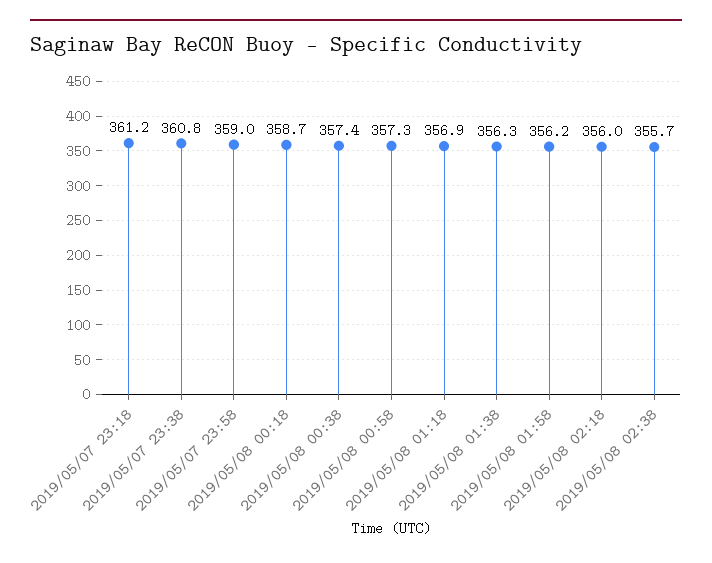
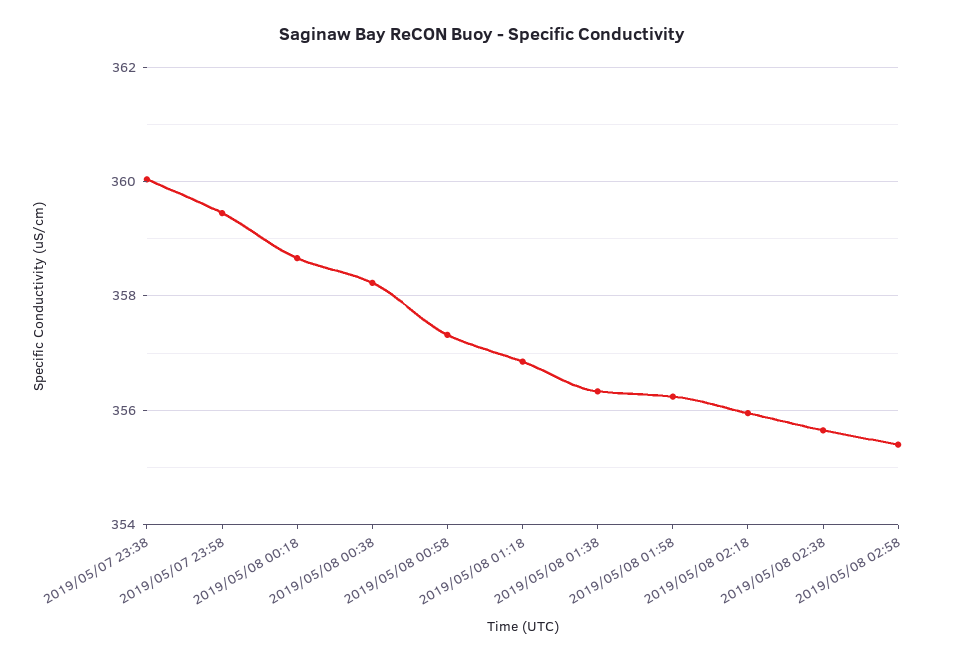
2019/05/07 23:18: 361.2 -> none
2019/05/07 23:38: 360.8 -> 360
2019/05/07 23:58: 359 -> 359.4
2019/05/08 00:38: 357.4 -> 358.2
2019/05/08 02:58: none -> 355.4

